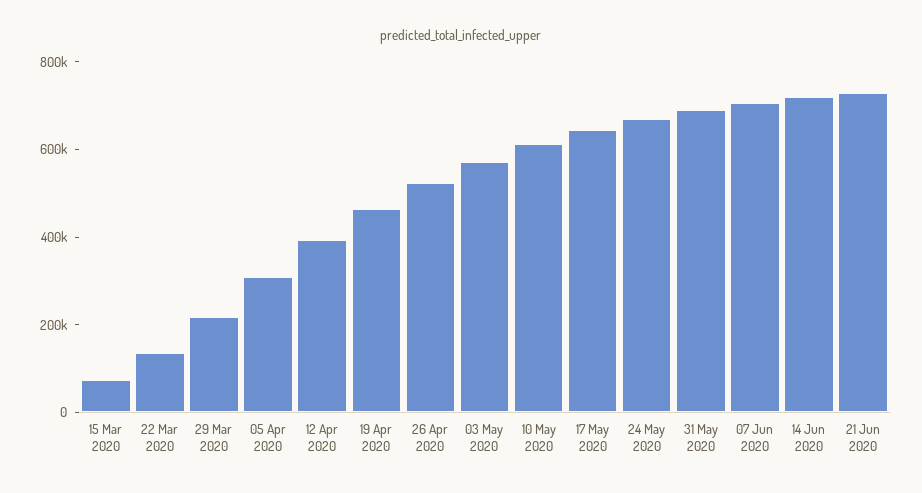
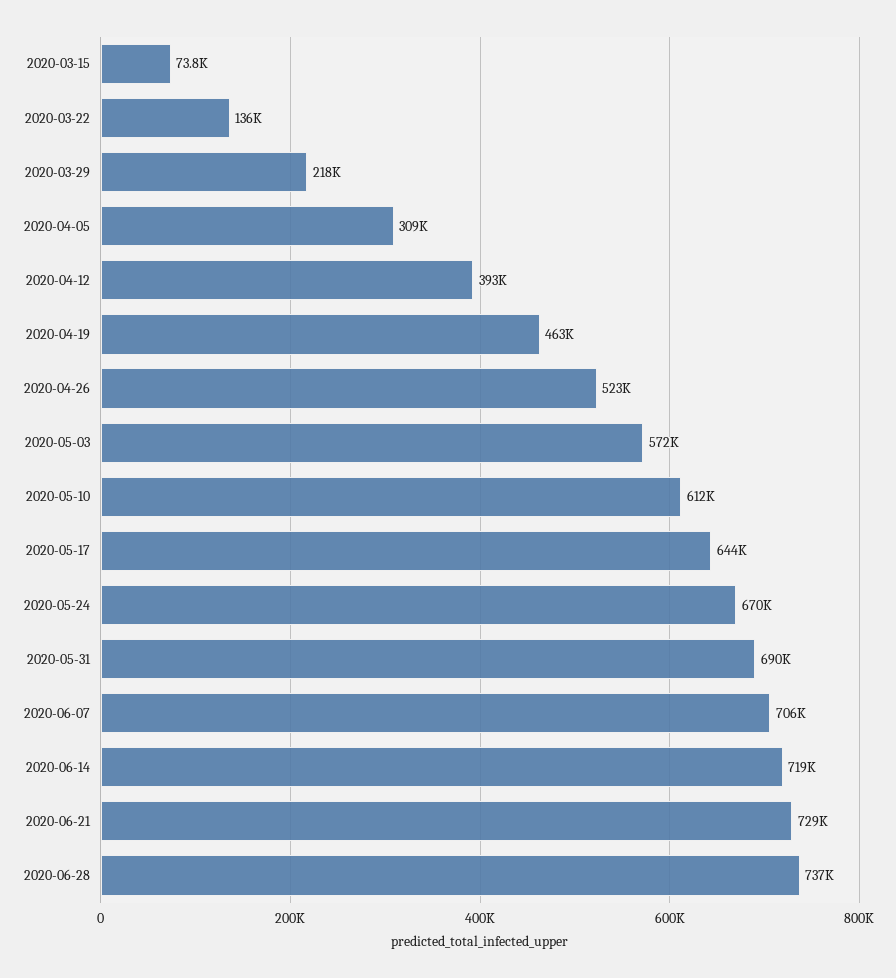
2020-06-28: none -> 737000

